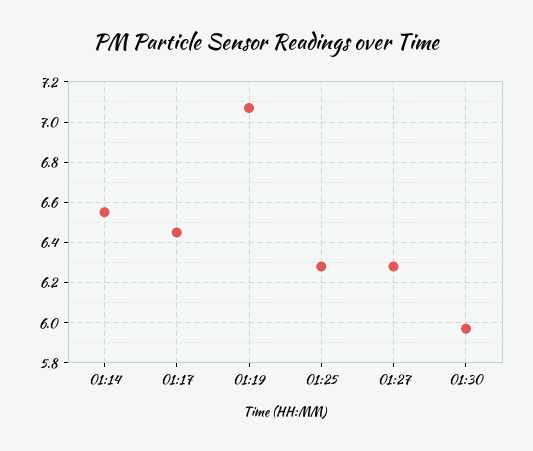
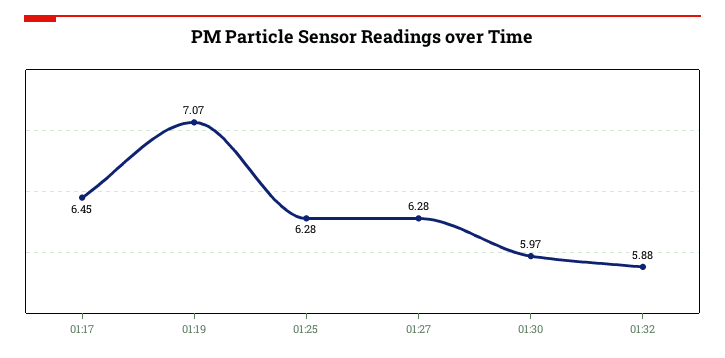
01:14: 6.55 -> none
01:32: none -> 5.88

